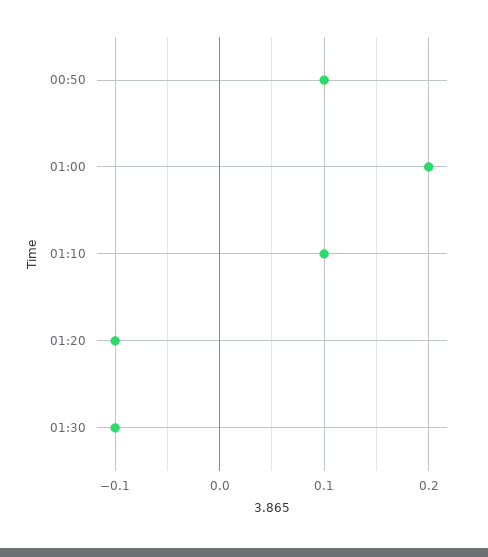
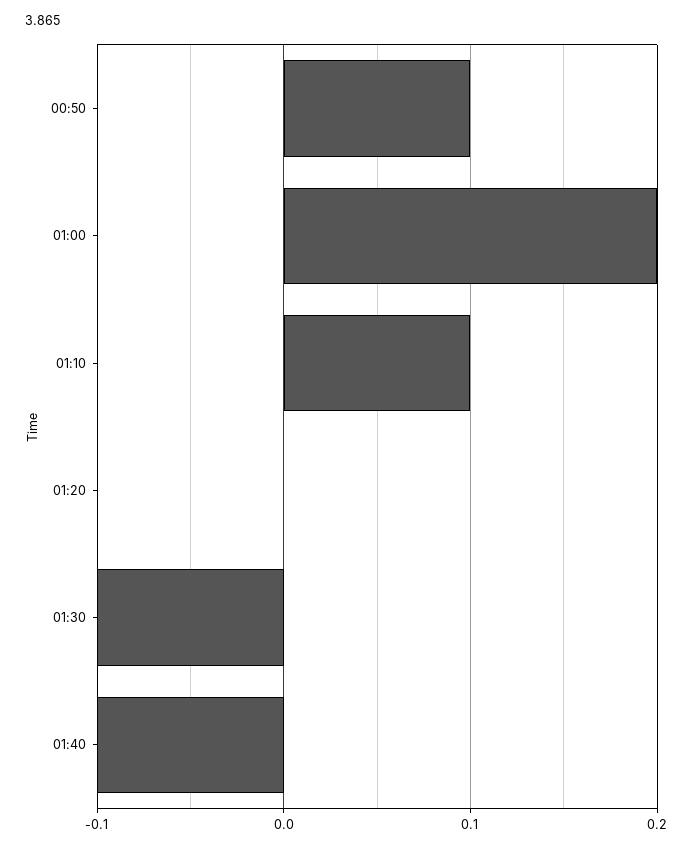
01:20: -0.1 -> 0
01:40: none -> -0.1

